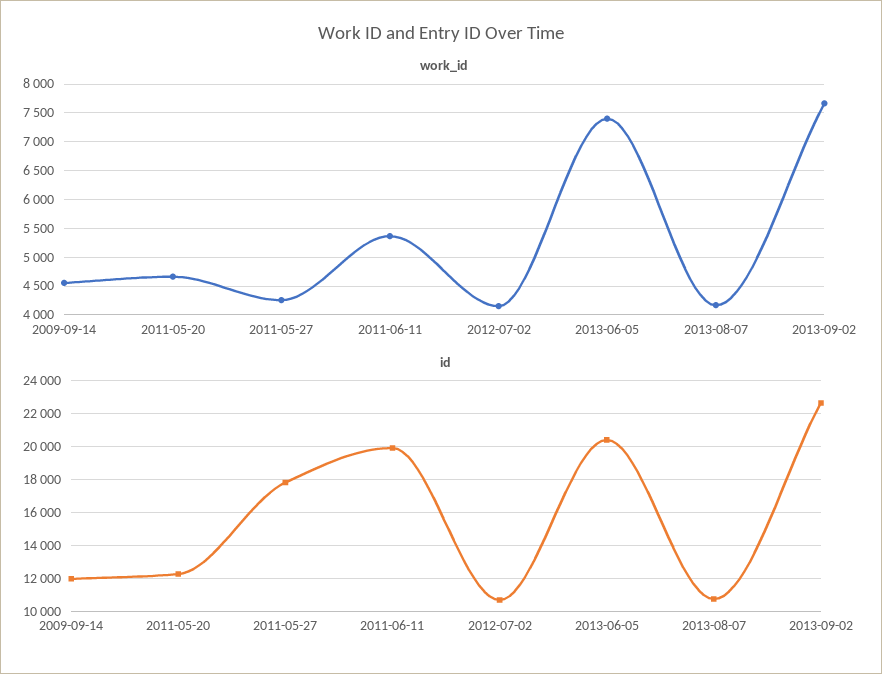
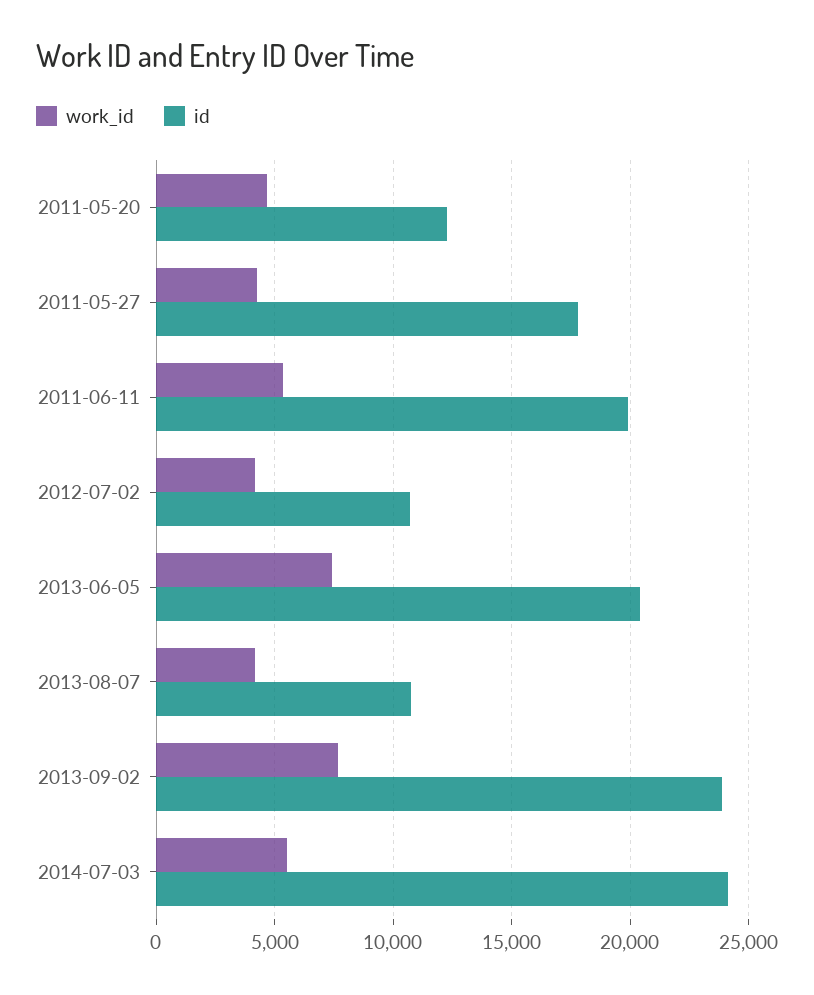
work_id, 2009-09-14: 4500 -> none
id, 2009-09-14: 12000 -> none
id, 2013-09-02: 22500 -> 24000
work_id, 2014-07-03: none -> 5500
id, 2014-07-03: none -> 24000

